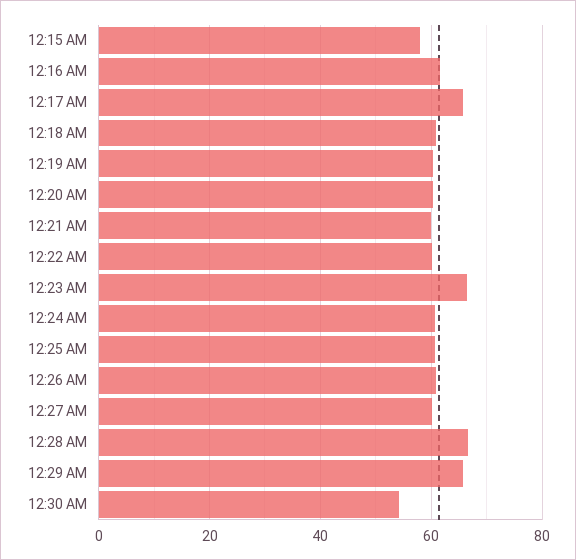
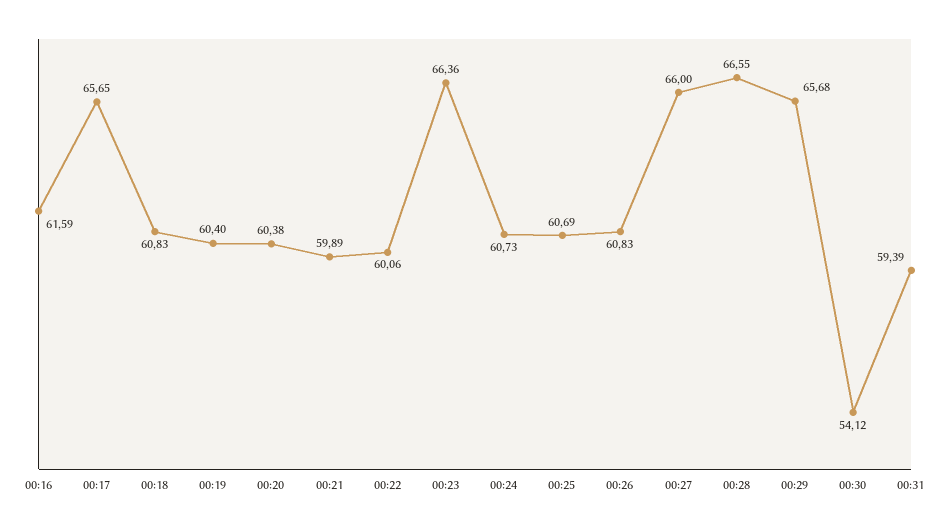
12:15 AM: 58 -> none
12:27 AM: 60 -> 66
00:31: none -> 59.39

